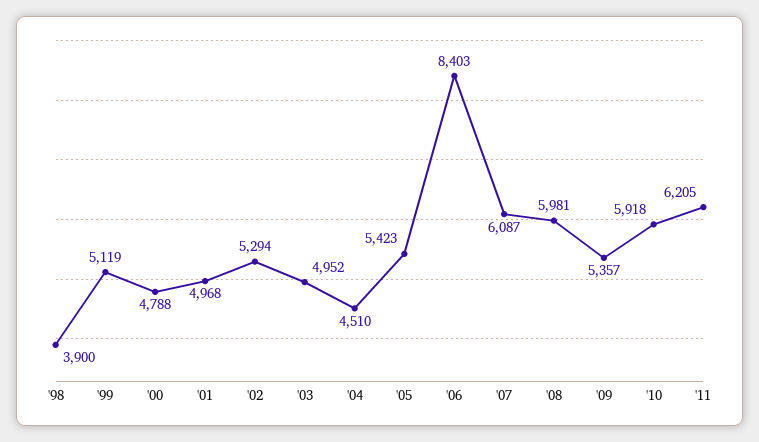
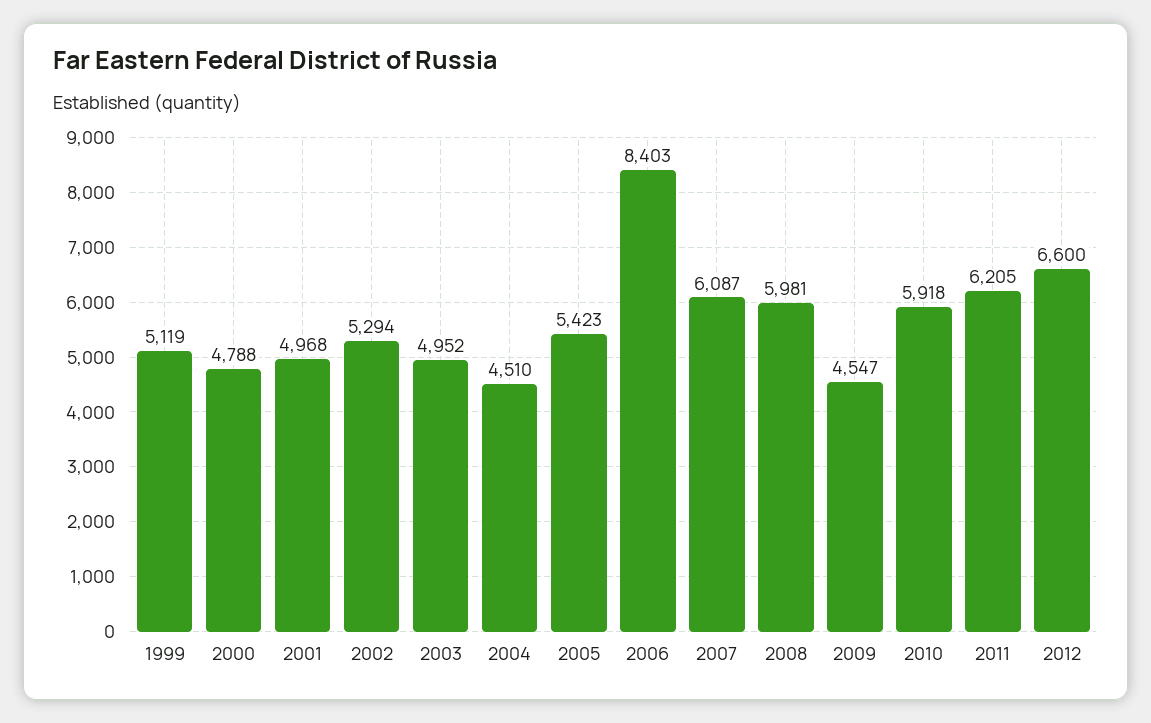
'98: 3900 -> none
'09: 5357 -> 4547
2012: none -> 6600

